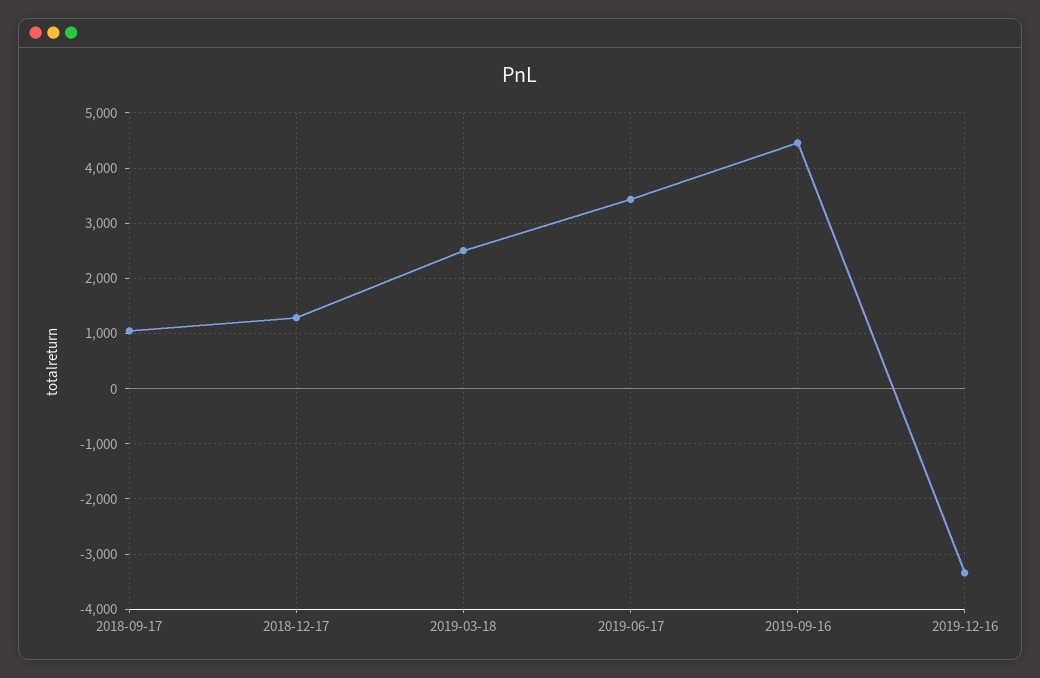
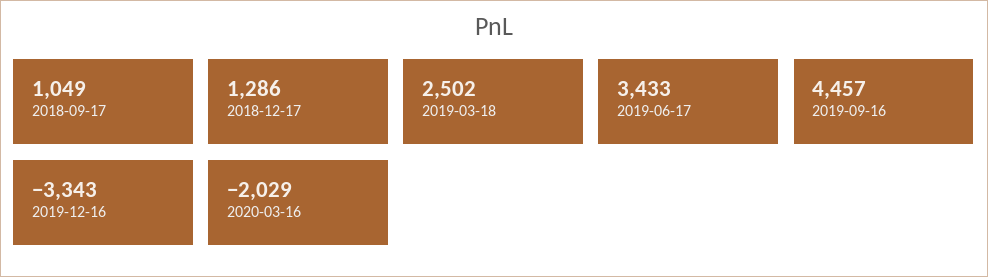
2020-03-16: none -> -2029

